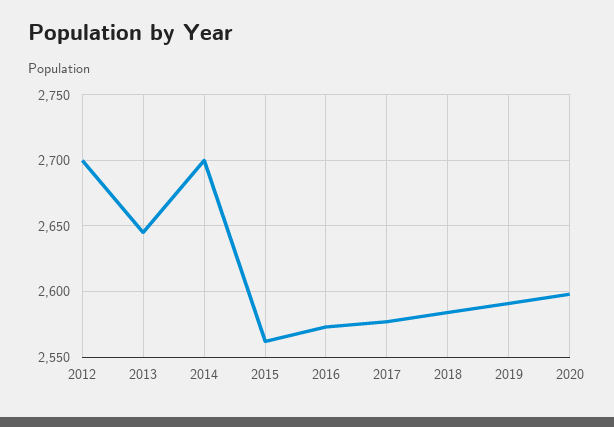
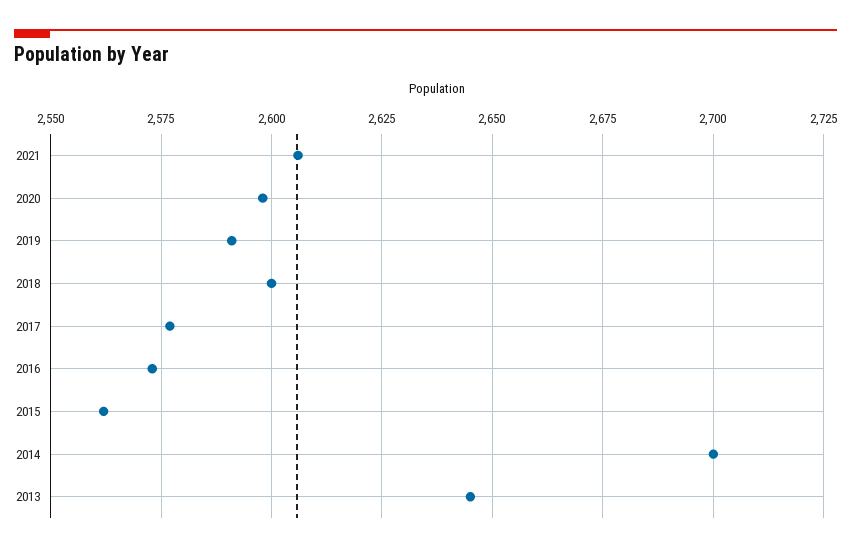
2012: 2700 -> none
2018: 2585 -> 2600
2021: none -> 2605

